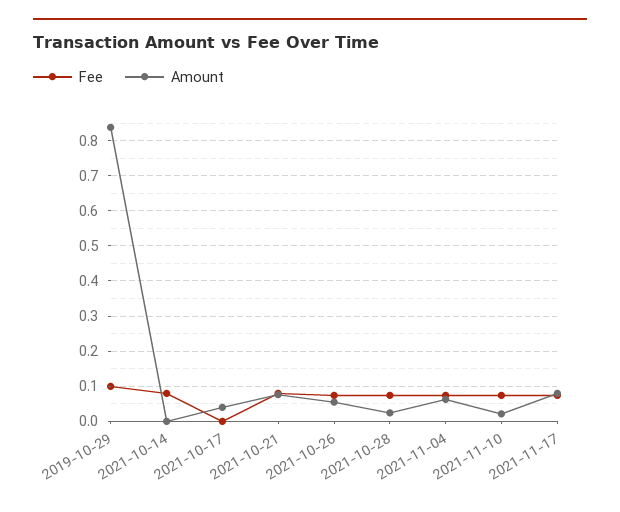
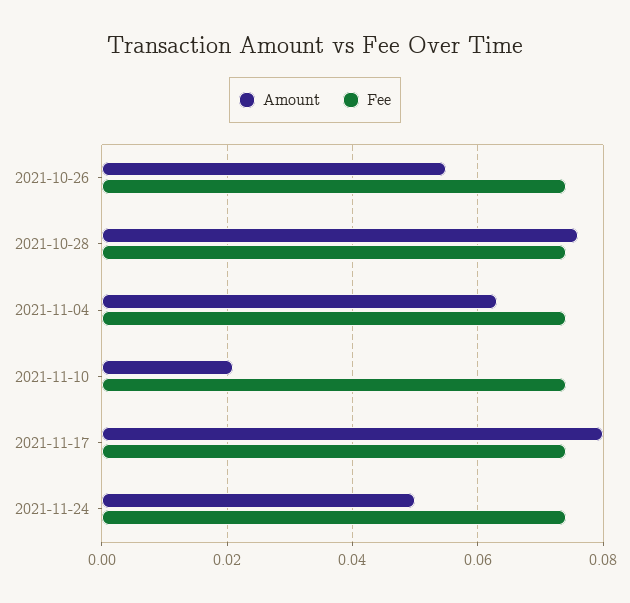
Fee, 2019-10-29: 0.1 -> none
Amount, 2019-10-29: 0.84 -> none
Fee, 2021-10-14: 0.08 -> none
Amount, 2021-10-14: 0 -> none
Fee, 2021-10-17: 0 -> none
Amount, 2021-10-17: 0.04 -> none
Fee, 2021-10-21: 0.08 -> none
Amount, 2021-10-21: 0.08 -> none
Amount, 2021-10-28: 0.02 -> 0.075
Amount, 2021-11-24: none -> 0.05
Fee, 2021-11-24: none -> 0.075

